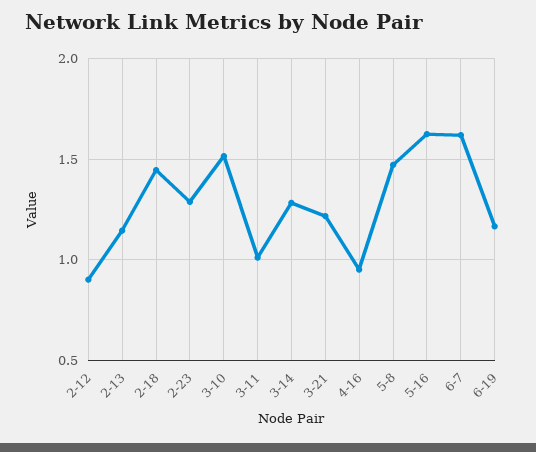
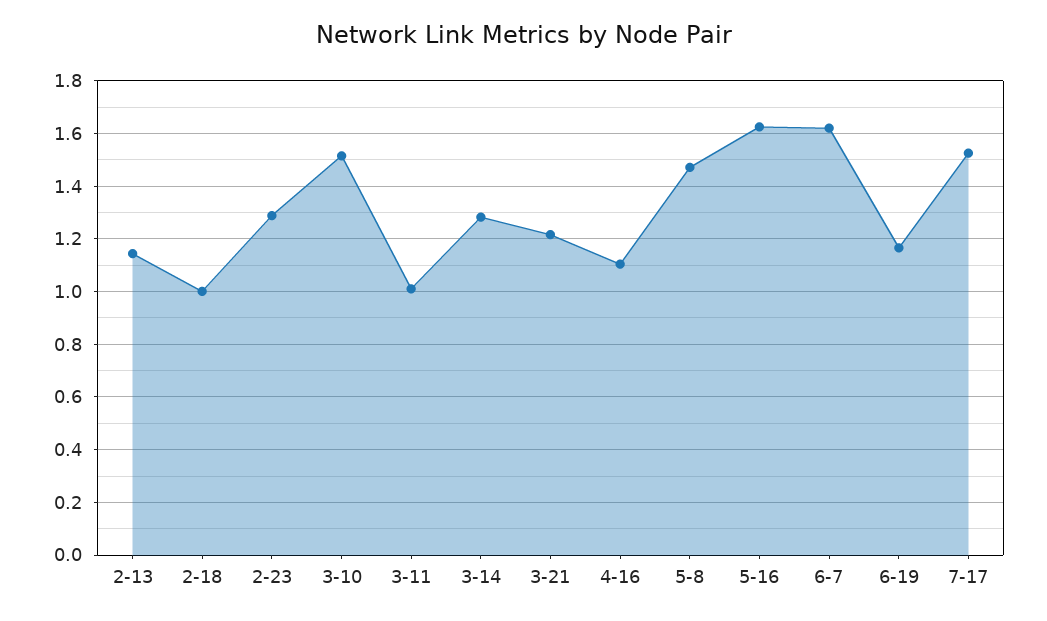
2-12: 0.9 -> none
2-18: 1.45 -> 1
4-16: 0.95 -> 1.1
7-17: none -> 1.525

